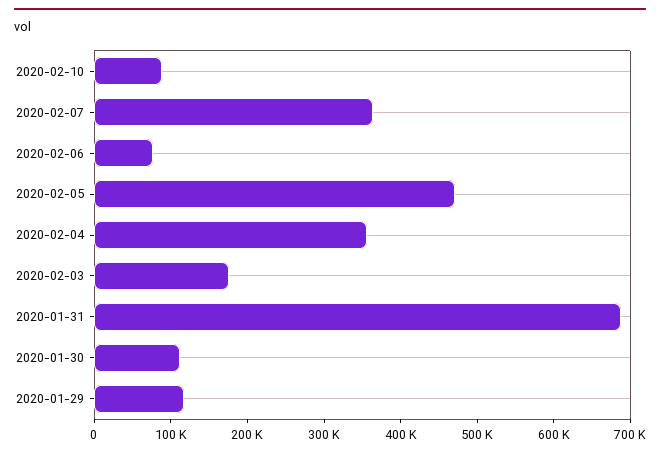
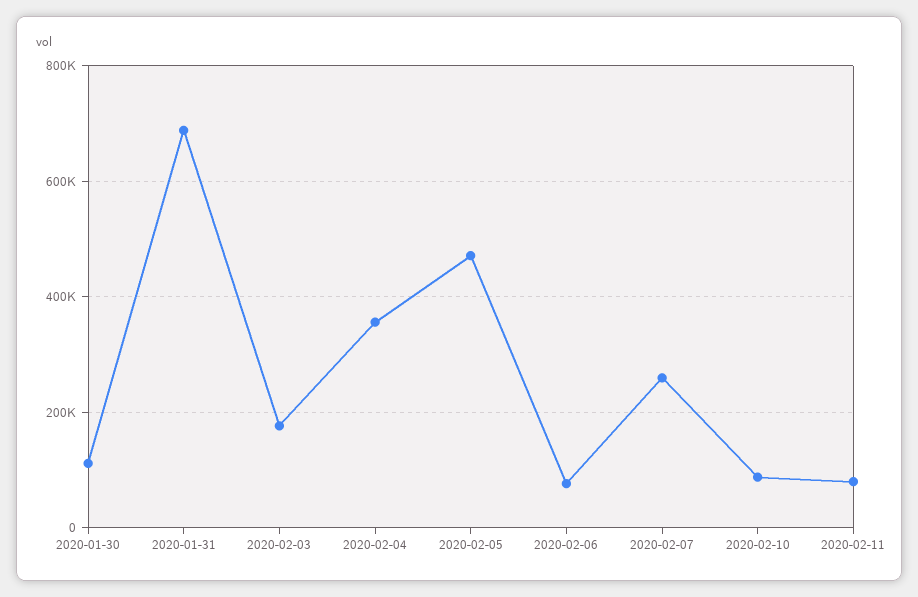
2020-02-07: 360000 -> 260000
2020-01-29: 120000 -> none
2020-02-11: none -> 80000

